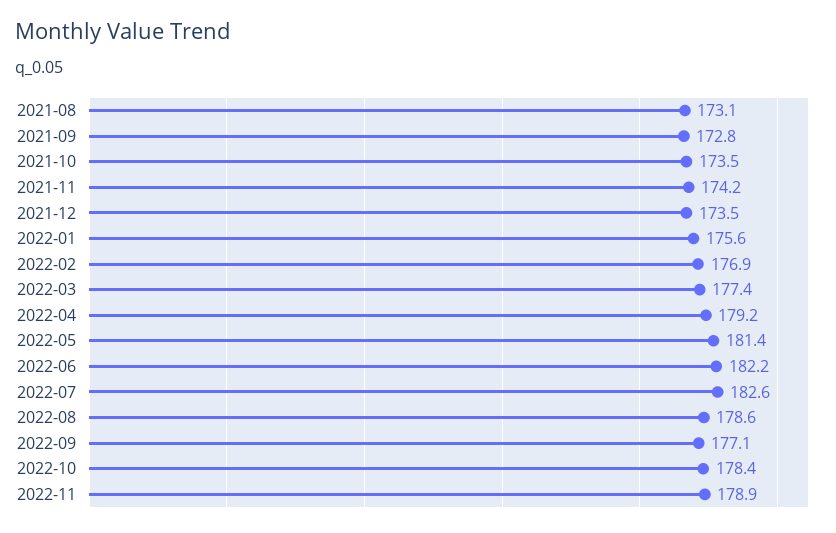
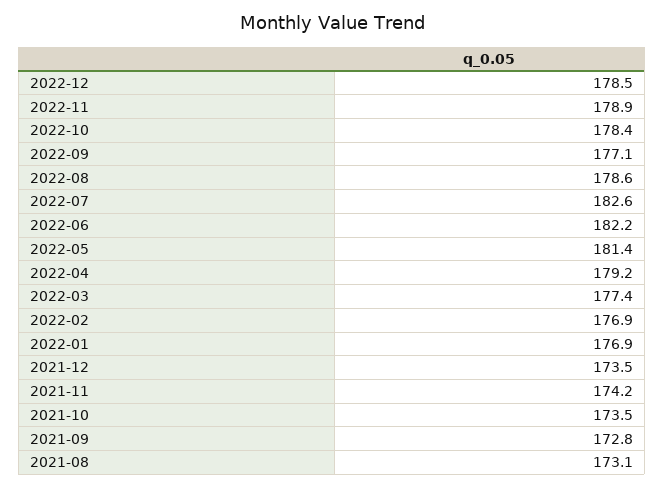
2022-01: 175.6 -> 176.9
2022-12: none -> 178.5

